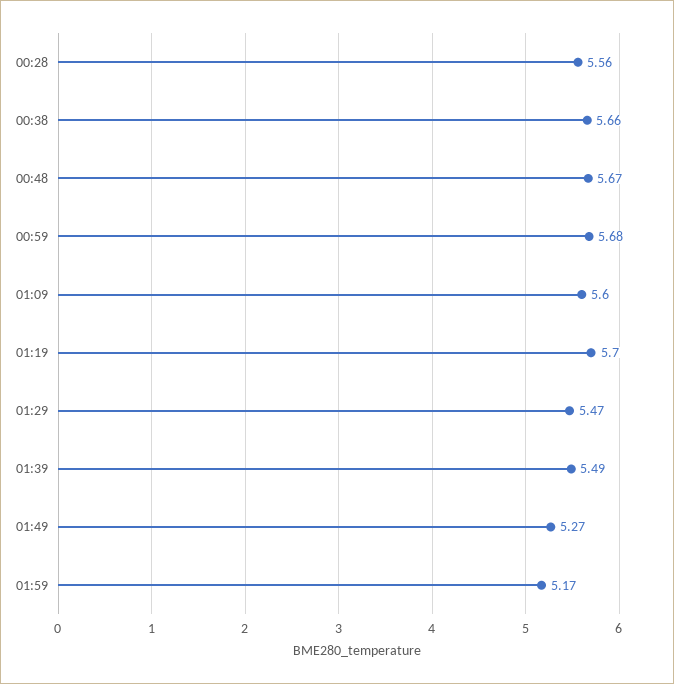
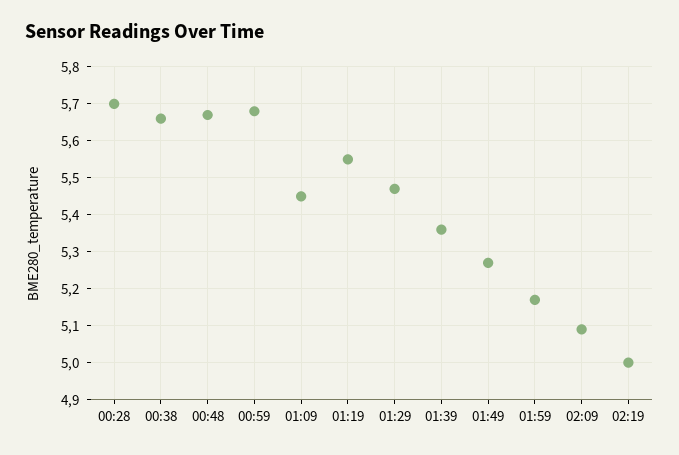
00:28: 5.56 -> 5.7
01:09: 5.6 -> 5.45
01:19: 5.7 -> 5.55
01:39: 5.49 -> 5.35
02:09: none -> 5.1
02:19: none -> 5

